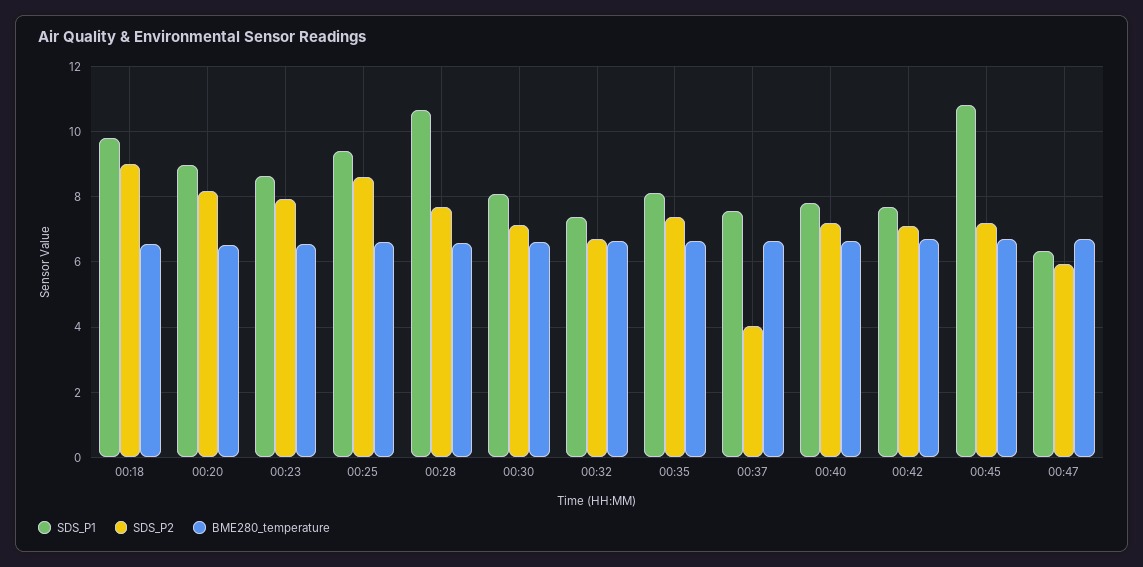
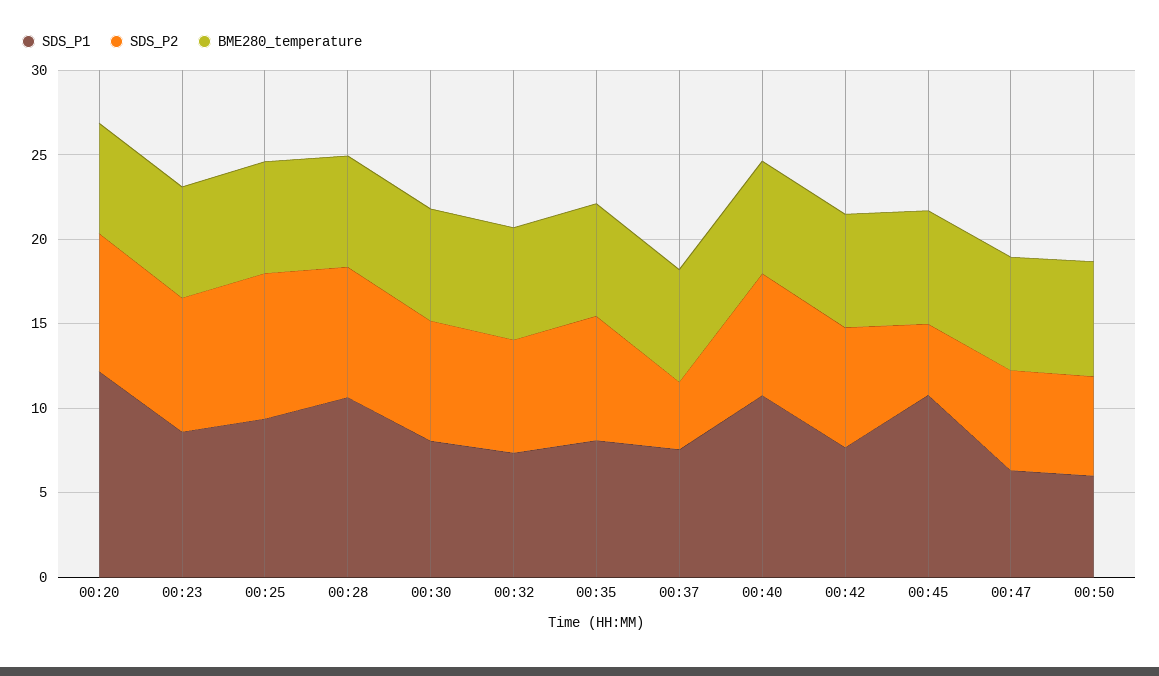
SDS_P1, 00:18: 9.8 -> none
SDS_P2, 00:18: 9 -> none
BME280_temperature, 00:18: 6.6 -> none
SDS_P1, 00:20: 9 -> 12
SDS_P1, 00:40: 7.8 -> 11
SDS_P2, 00:45: 7.2 -> 4
SDS_P1, 00:50: none -> 6
SDS_P2, 00:50: none -> 6
BME280_temperature, 00:50: none -> 7

